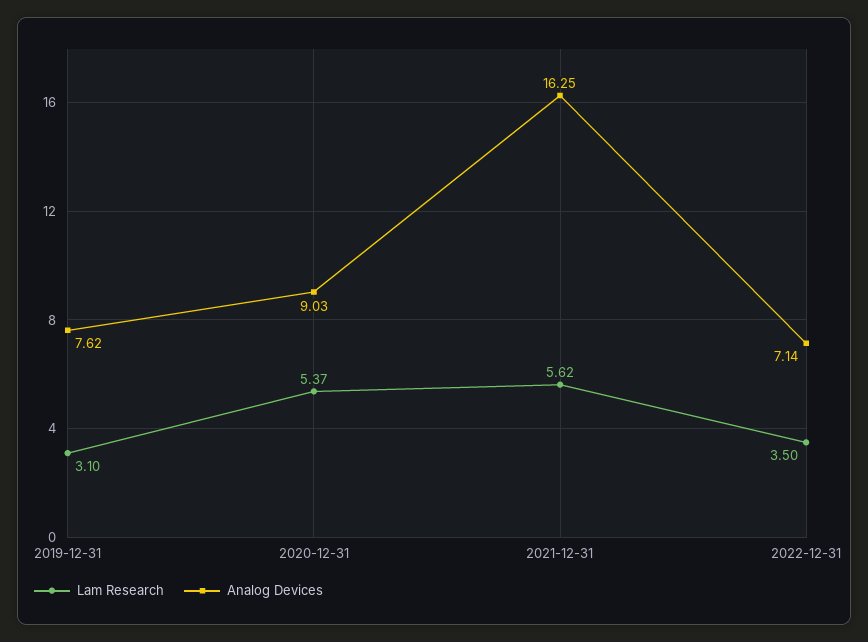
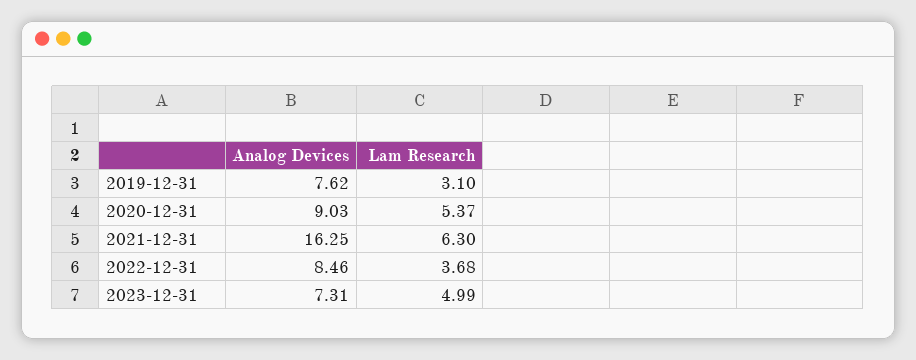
Lam Research, 2021-12-31: 5.62 -> 6.3
Lam Research, 2022-12-31: 3.5 -> 3.68
Analog Devices, 2022-12-31: 7.14 -> 8.46
Analog Devices, 2023-12-31: none -> 7.31
Lam Research, 2023-12-31: none -> 4.99

